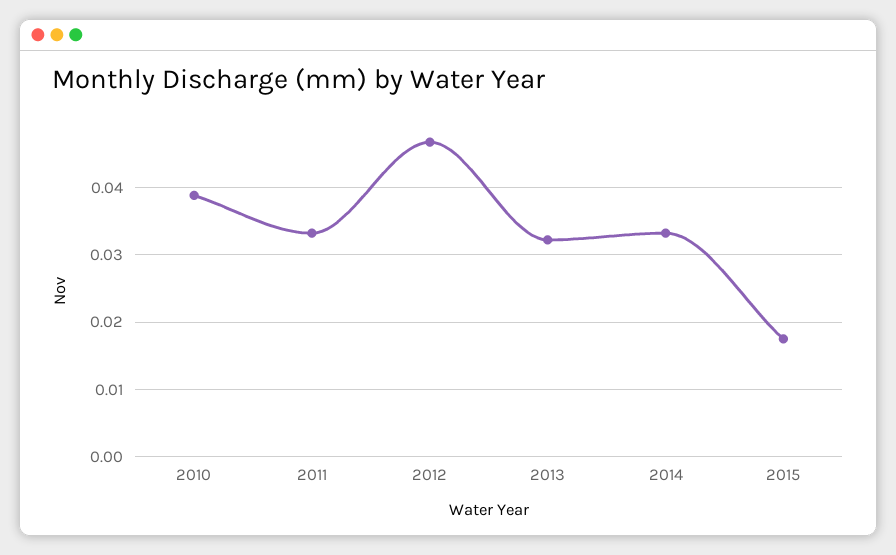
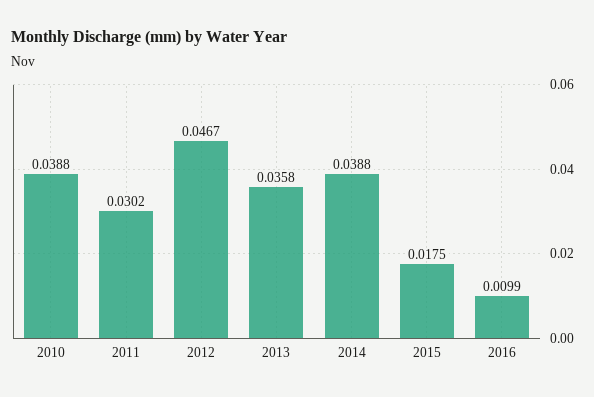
2011: 0.033 -> 0.0302
2013: 0.032 -> 0.0358
2014: 0.033 -> 0.0388
2016: none -> 0.0099

